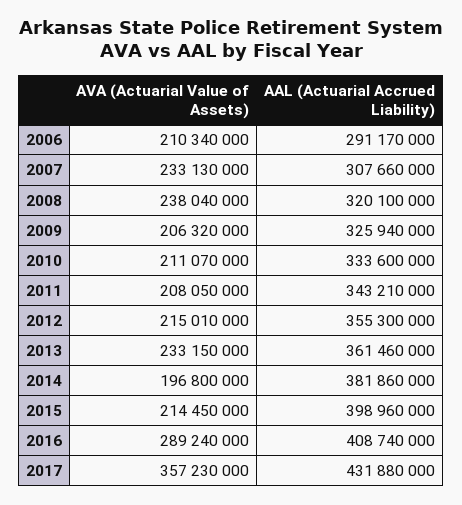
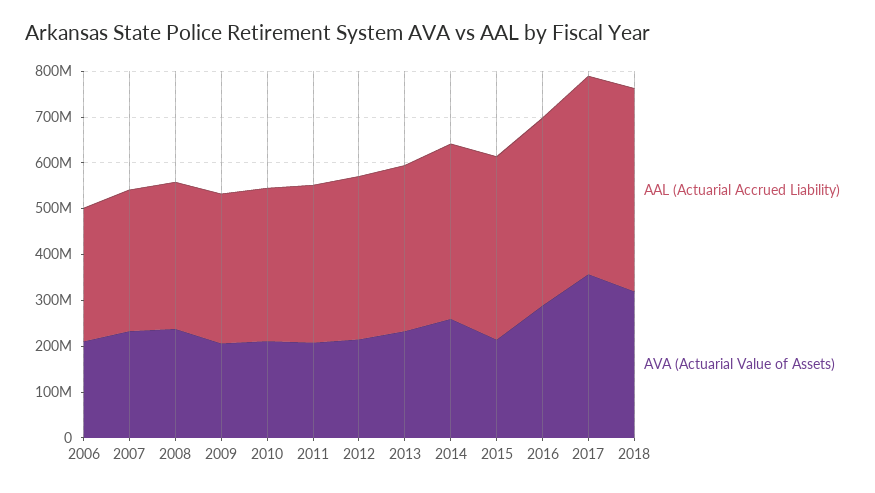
AVA (Actuarial Value of Assets), 2014: 196800000 -> 260000000
AAL (Actuarial Accrued Liability), 2018: none -> 440000000
AVA (Actuarial Value of Assets), 2018: none -> 320000000

